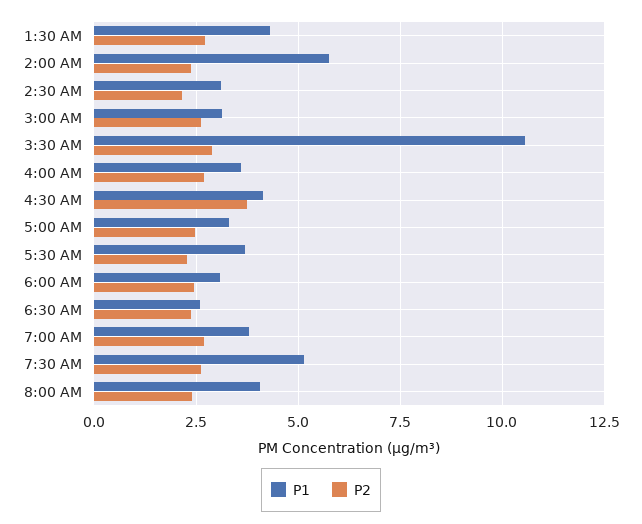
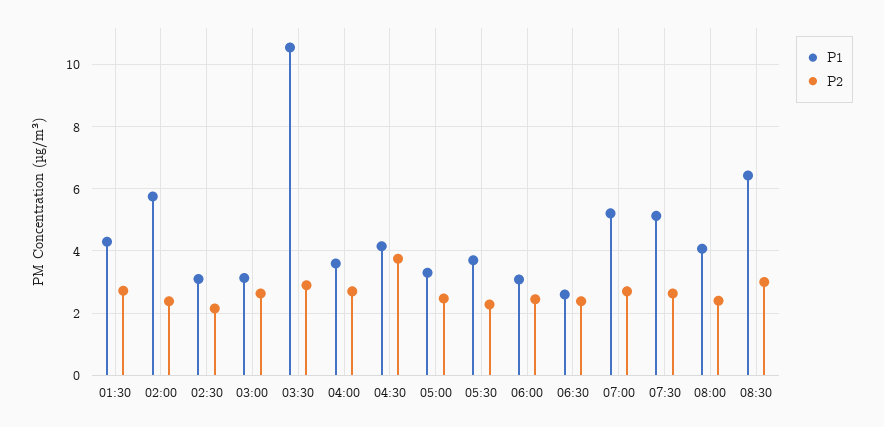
P1, 7:00 AM: 3.75 -> 5.2
P1, 08:30: none -> 6.4
P2, 08:30: none -> 3

